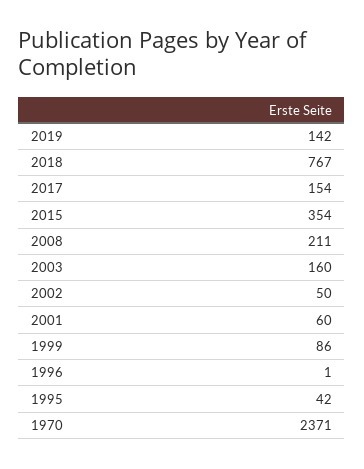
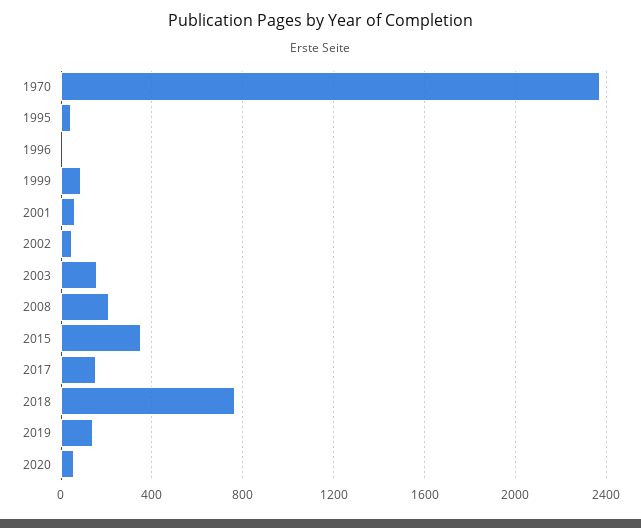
2020: none -> 50

